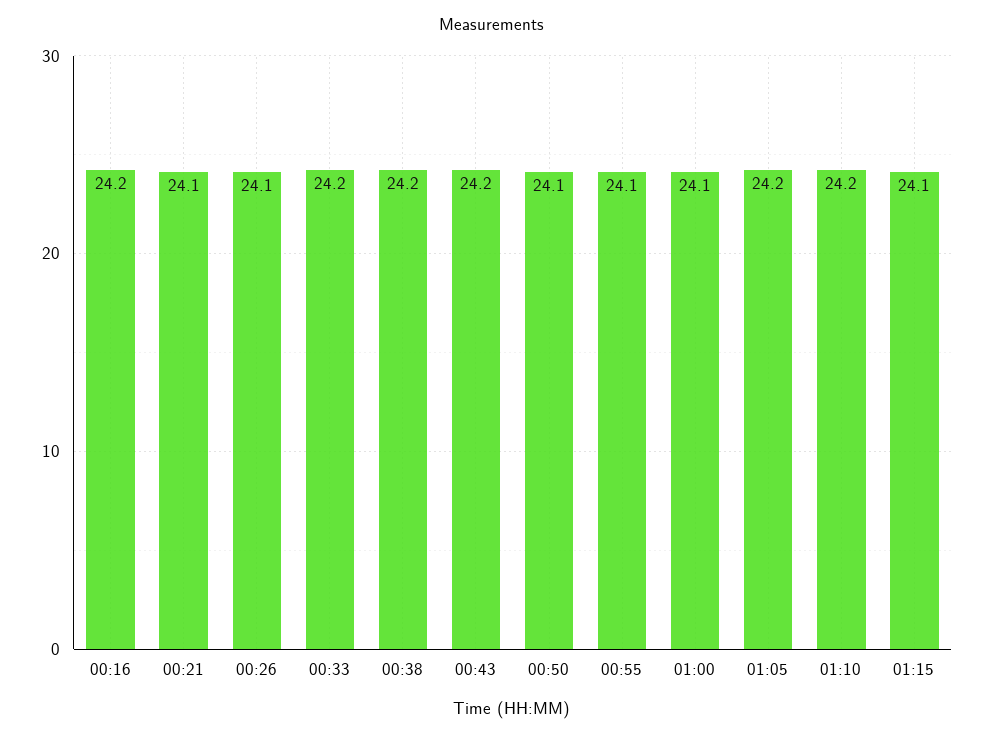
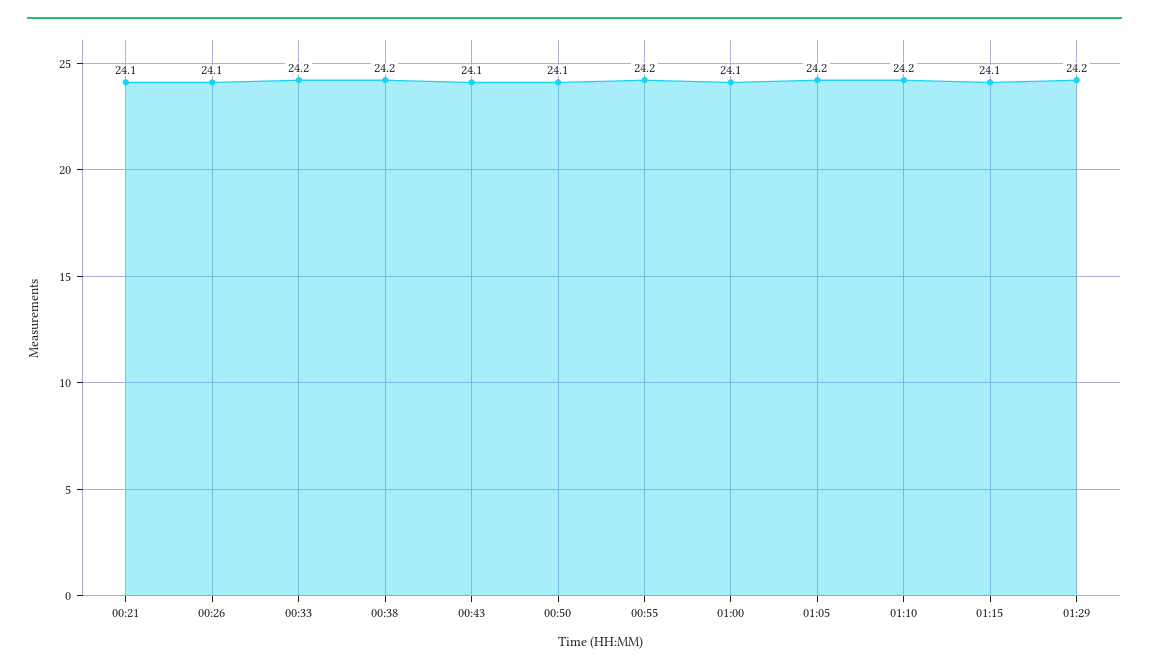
00:16: 24.2 -> none
00:43: 24.2 -> 24.1
00:55: 24.1 -> 24.2
01:29: none -> 24.2

